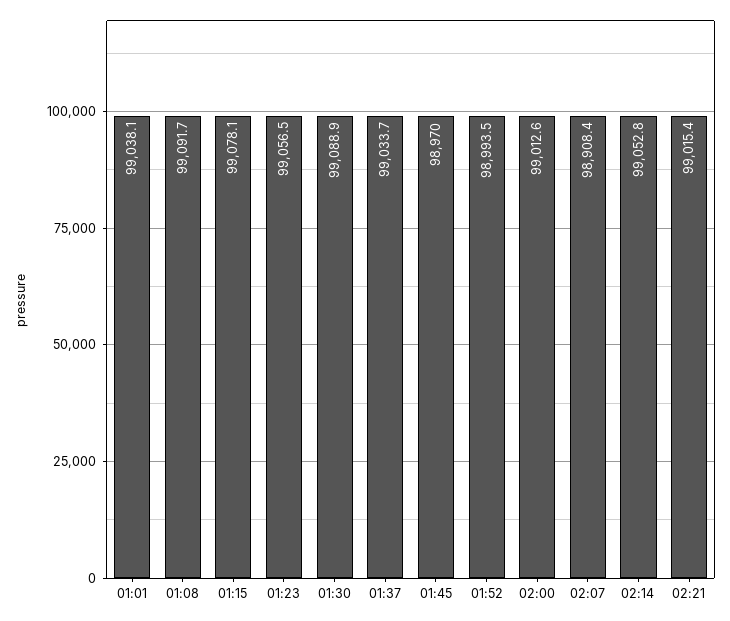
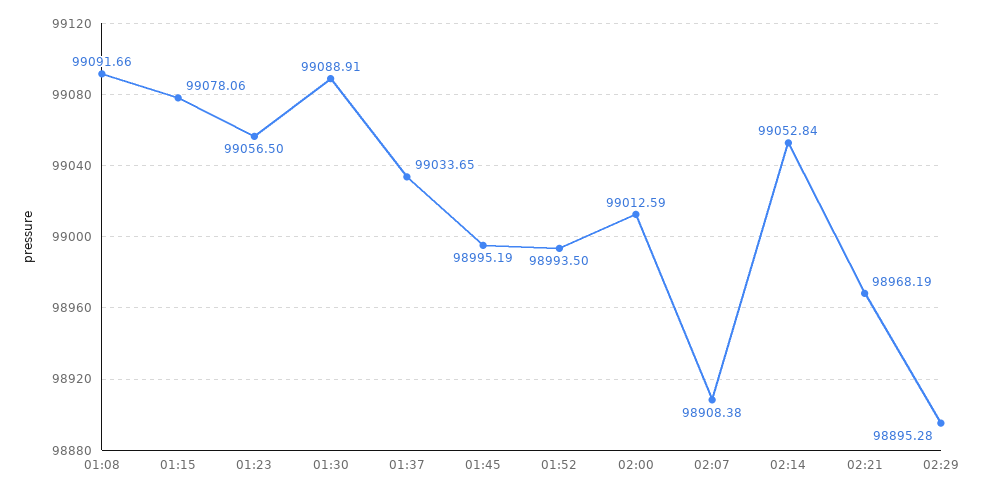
01:01: 99038.1 -> none
01:45: 98970 -> 98995.19
02:21: 99015.4 -> 98968.19
02:29: none -> 98895.28

